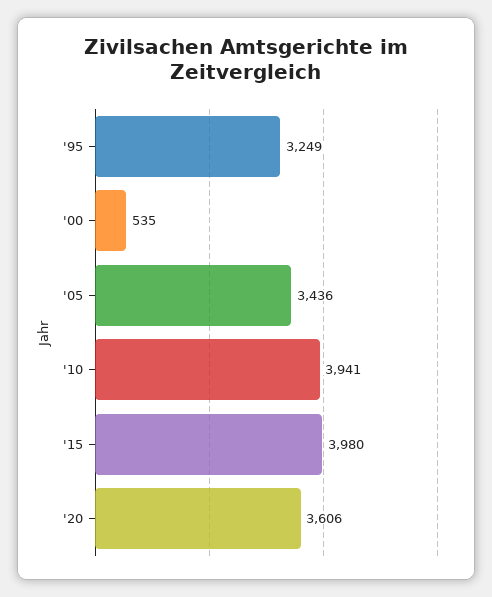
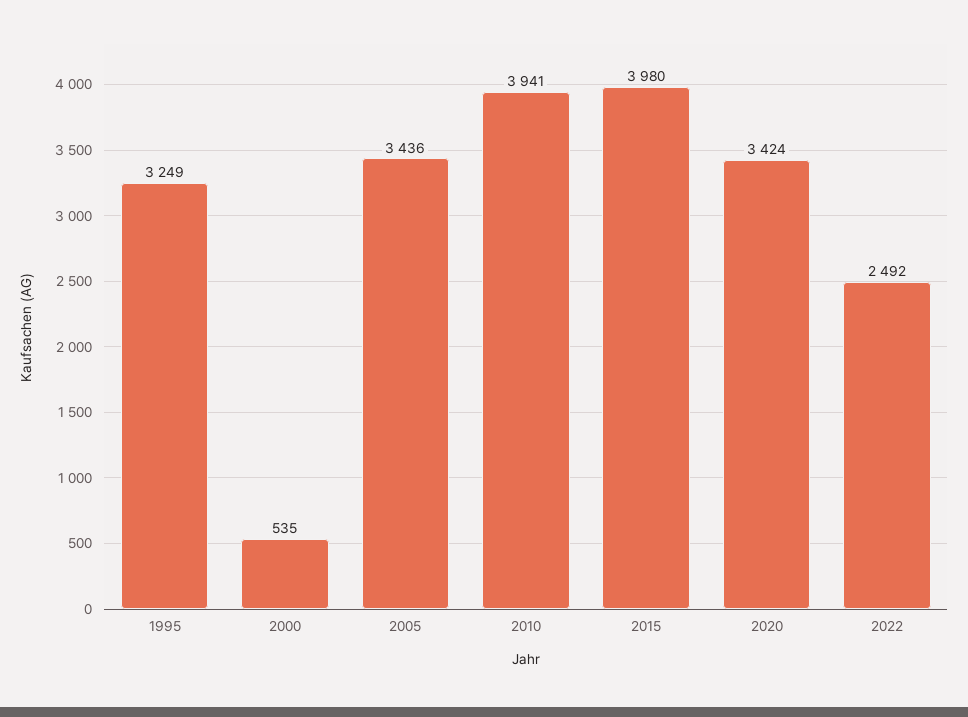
'20: 3606 -> 3424
2022: none -> 2492

